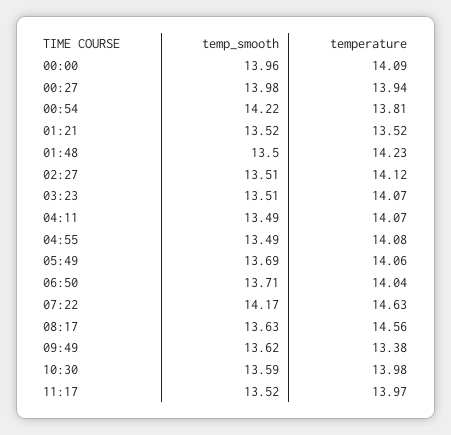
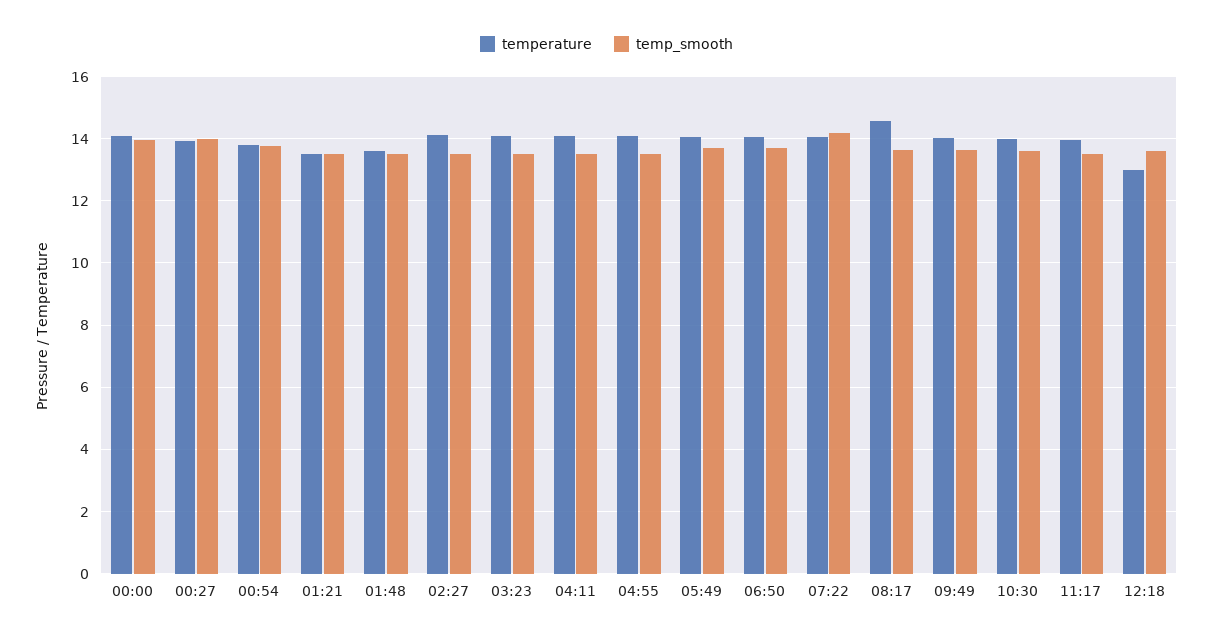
temp_smooth, 00:54: 14.22 -> 13.8
temperature, 01:48: 14.23 -> 13.6
temperature, 07:22: 14.63 -> 14
temperature, 09:49: 13.38 -> 14
temperature, 12:18: none -> 13
temp_smooth, 12:18: none -> 13.6

